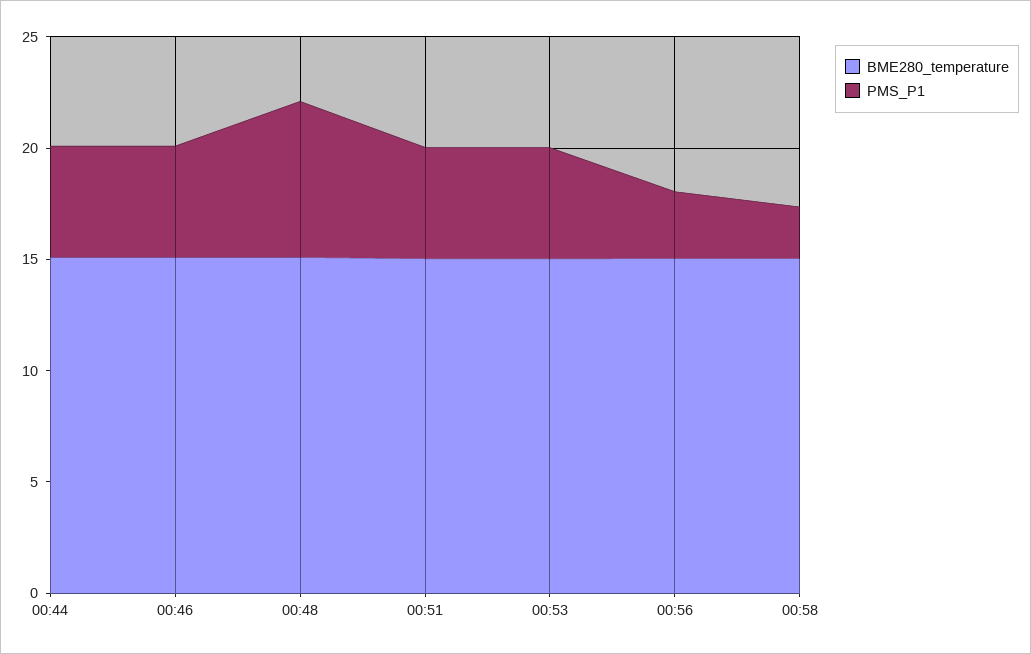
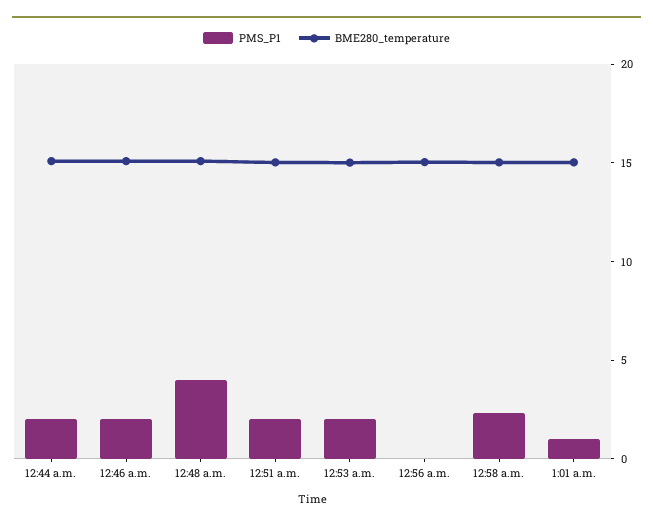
PMS_P1, 00:44: 5 -> 2
PMS_P1, 00:46: 5 -> 2
PMS_P1, 00:48: 7 -> 4
PMS_P1, 00:51: 5 -> 2
PMS_P1, 00:53: 5 -> 2
PMS_P1, 00:56: 3 -> 0
PMS_P1, 1:01 a.m.: none -> 1
BME280_temperature, 1:01 a.m.: none -> 15

